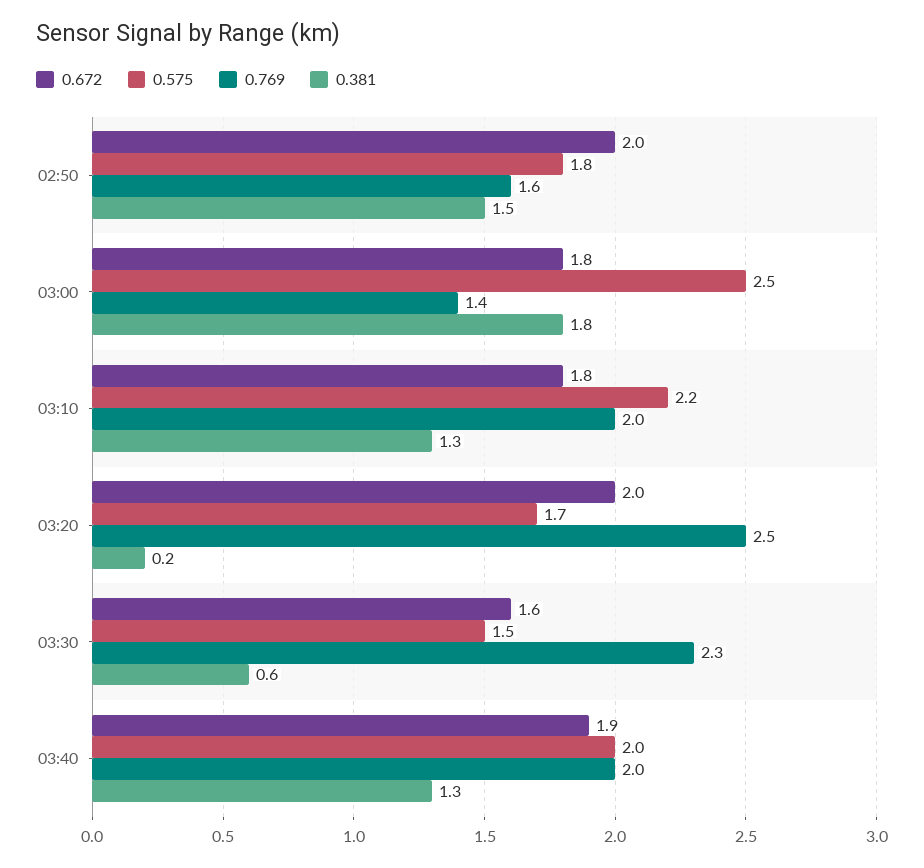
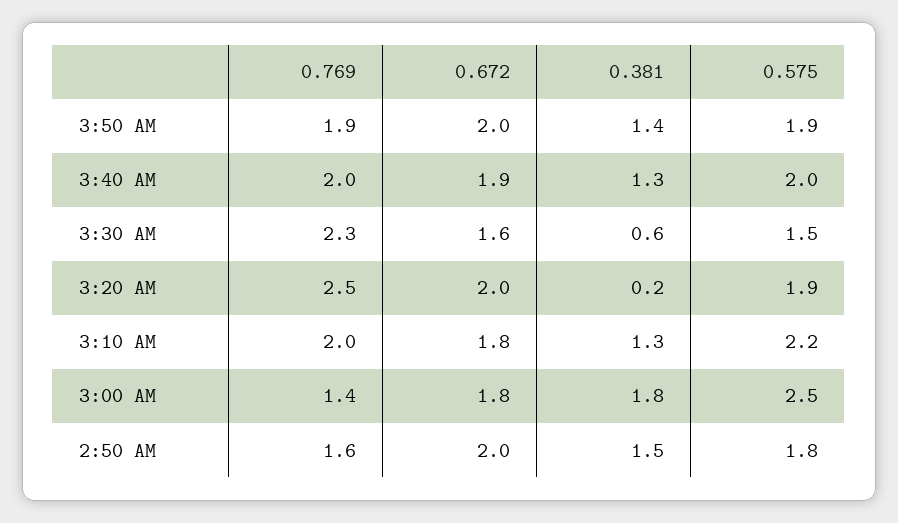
0.575, 03:20: 1.7 -> 1.9
0.769, 3:50 AM: none -> 1.9
0.672, 3:50 AM: none -> 2
0.381, 3:50 AM: none -> 1.4
0.575, 3:50 AM: none -> 1.9

